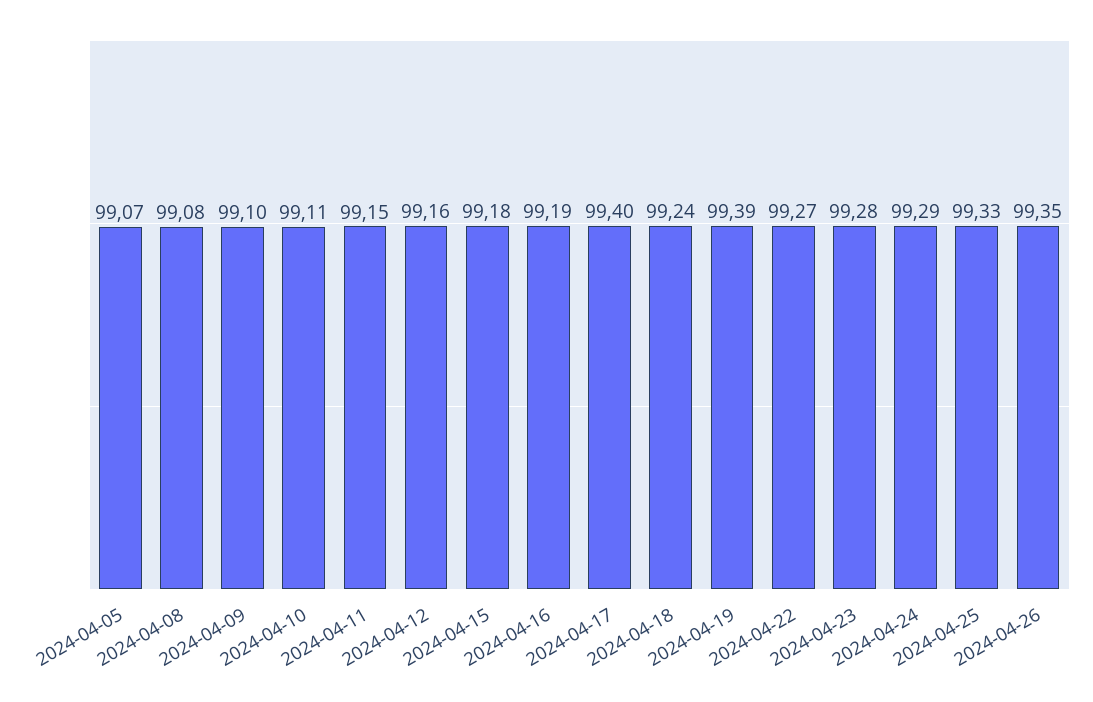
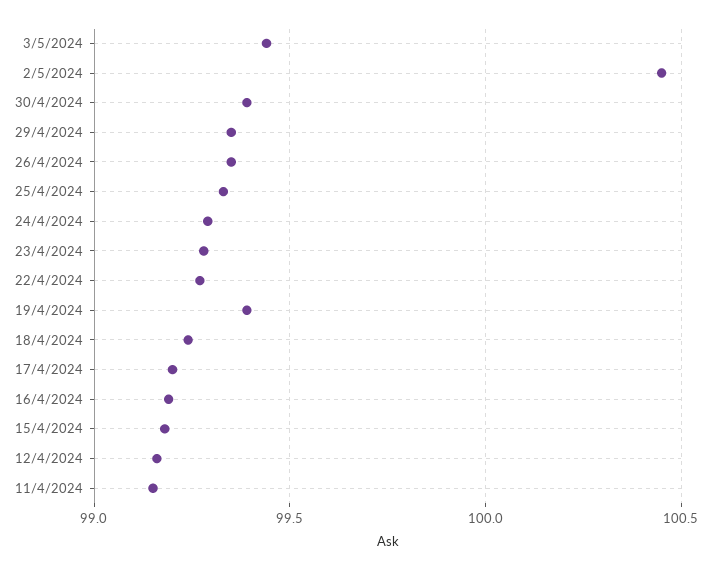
2024-04-05: 99.07 -> none
2024-04-08: 99.08 -> none
2024-04-09: 99.1 -> none
2024-04-10: 99.11 -> none
2024-04-17: 99.4 -> 99.2
3/5/2024: none -> 99.45
2/5/2024: none -> 100.45
30/4/2024: none -> 99.4
29/4/2024: none -> 99.35

